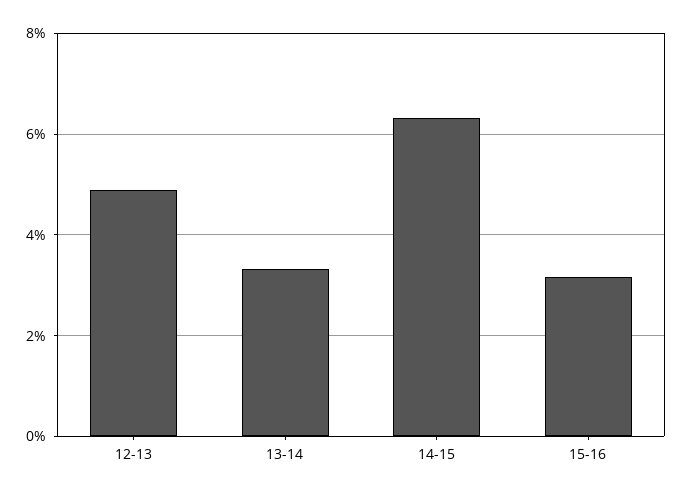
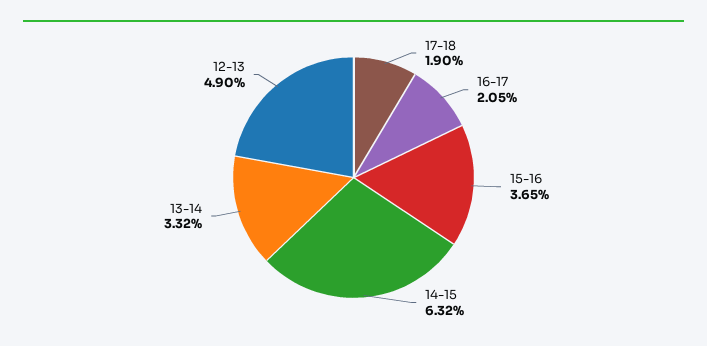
15-16: 3.2 -> 3.65
17-18: none -> 1.9
16-17: none -> 2.05

